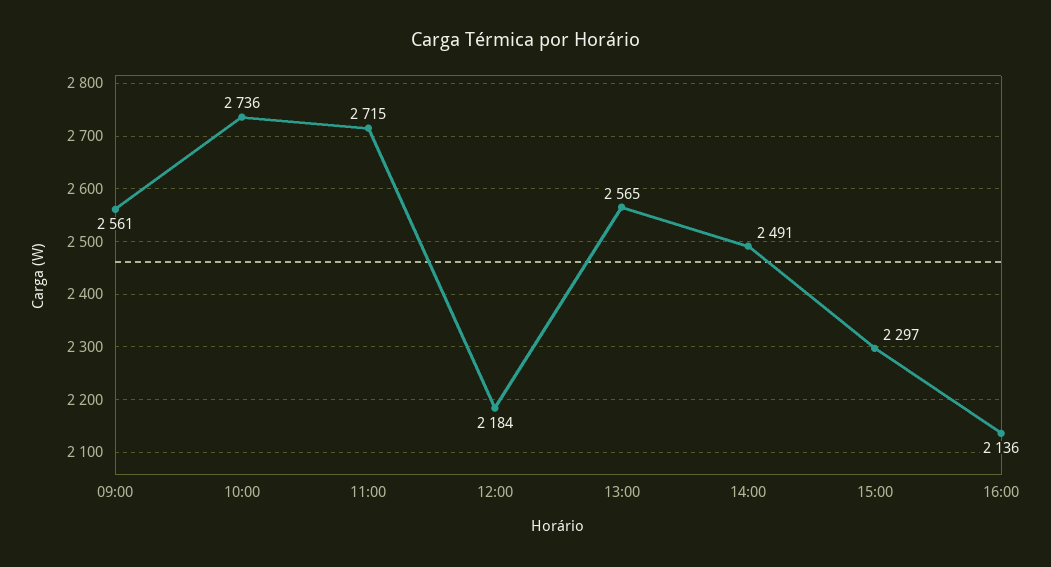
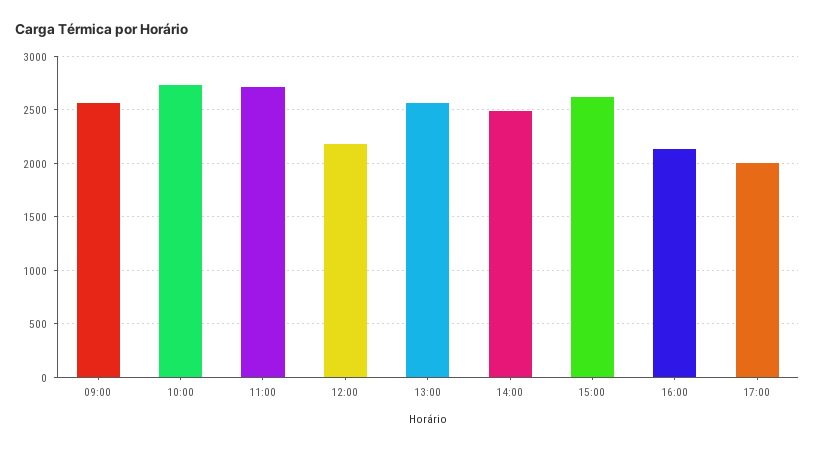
15:00: 2297 -> 2600
17:00: none -> 2000

